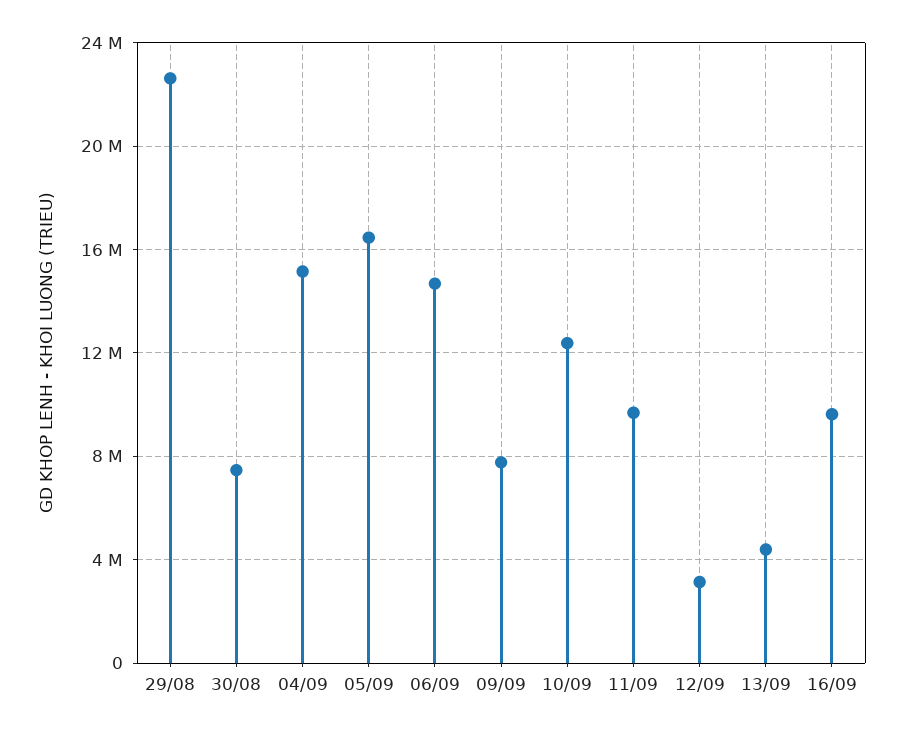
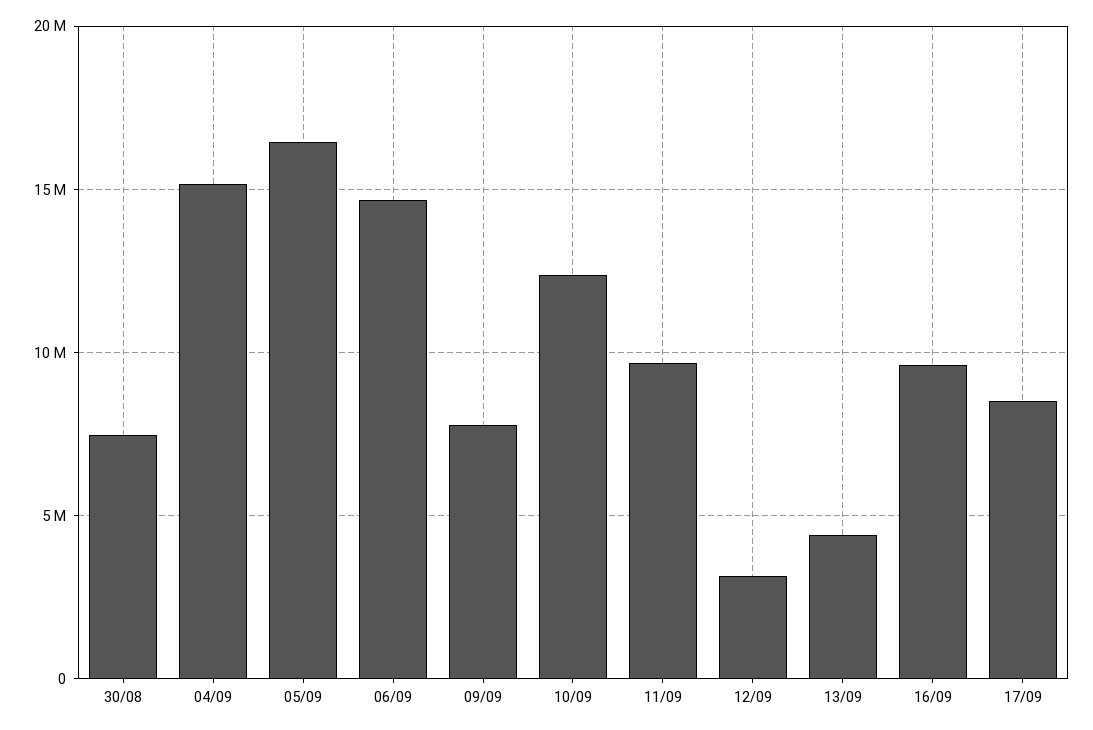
29/08: 22500000 -> none
17/09: none -> 8500000

